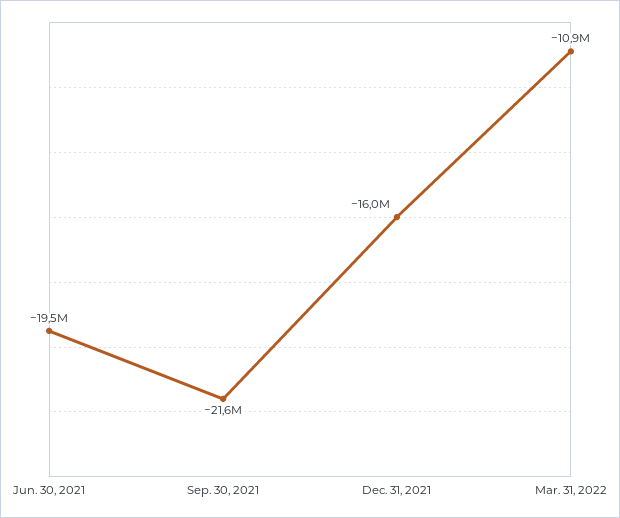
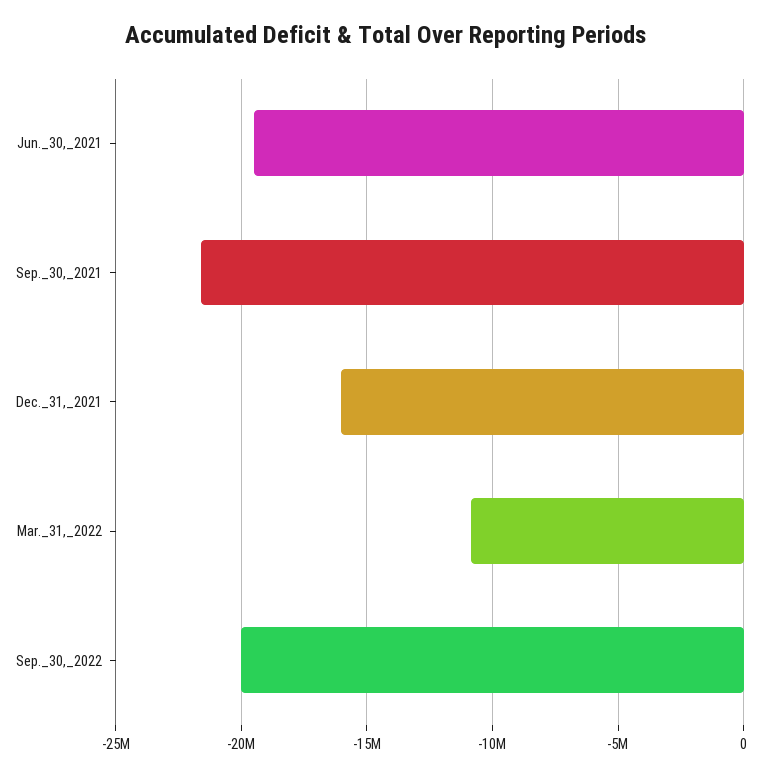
Sep._30,_2022: none -> -20000000

